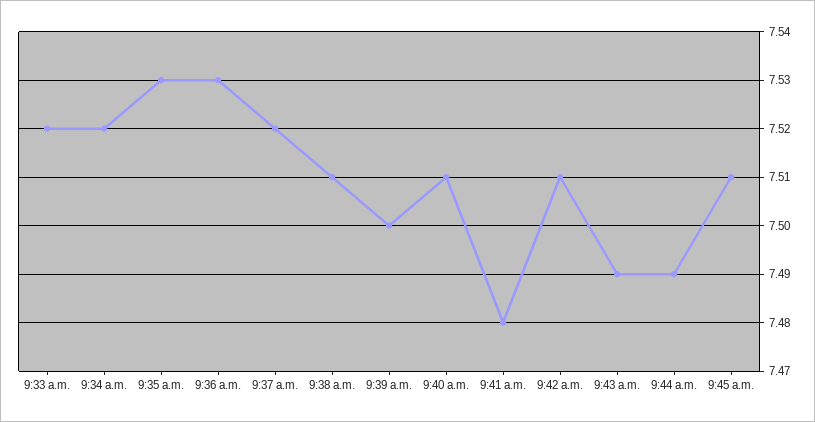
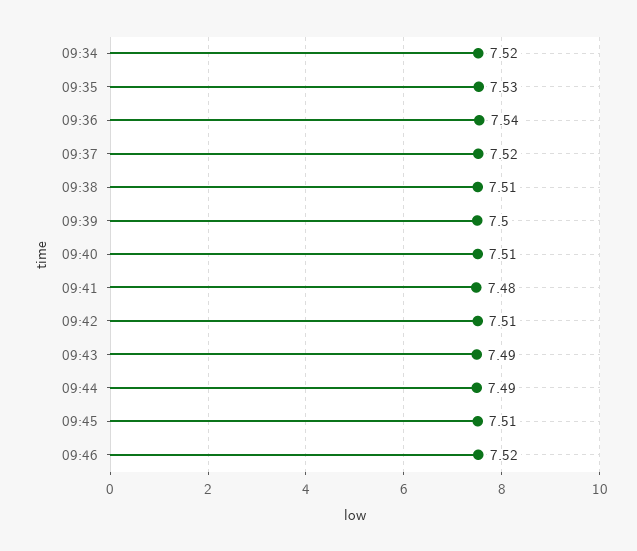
9:33 a.m.: 7.52 -> none
9:36 a.m.: 7.53 -> 7.54
09:46: none -> 7.52

